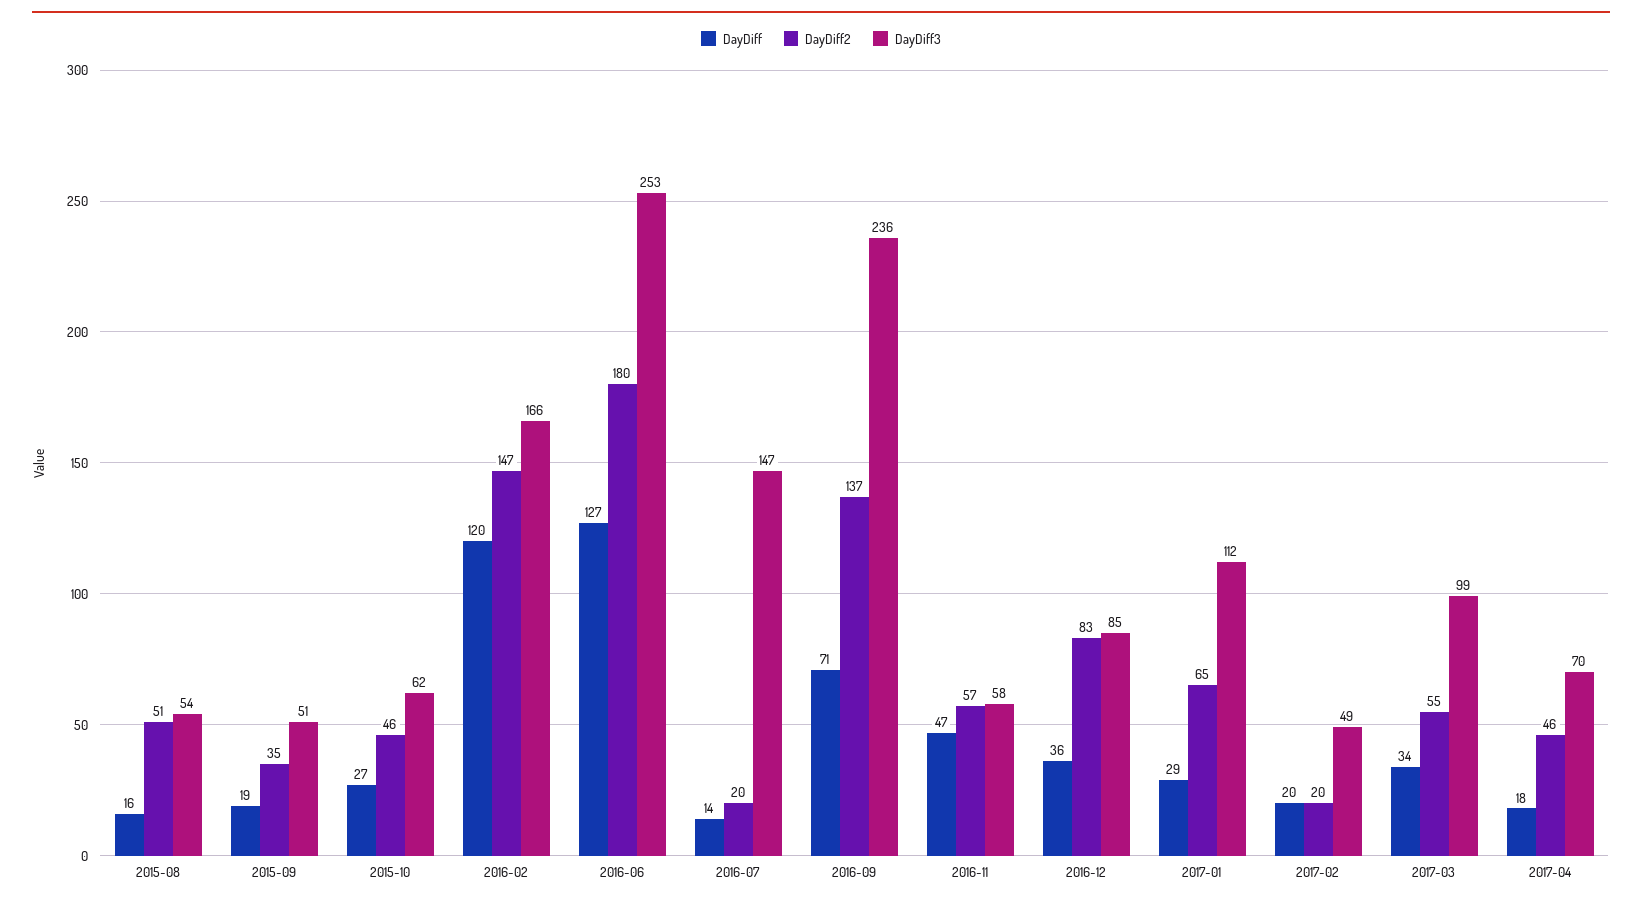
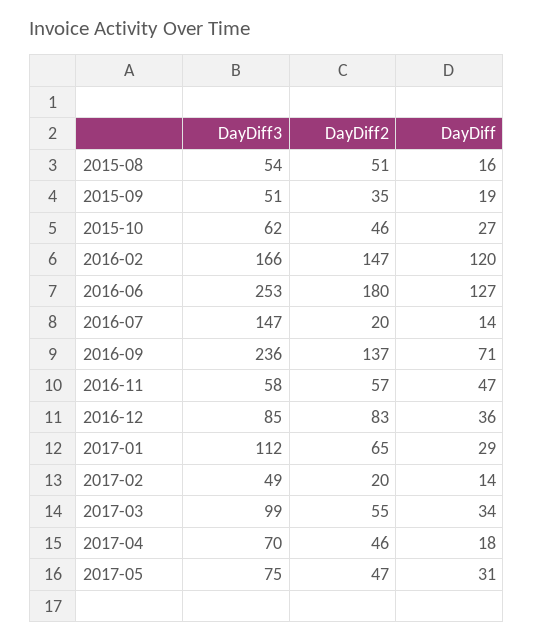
DayDiff, 2017-02: 20 -> 14
DayDiff3, 2017-05: none -> 75
DayDiff2, 2017-05: none -> 47
DayDiff, 2017-05: none -> 31

